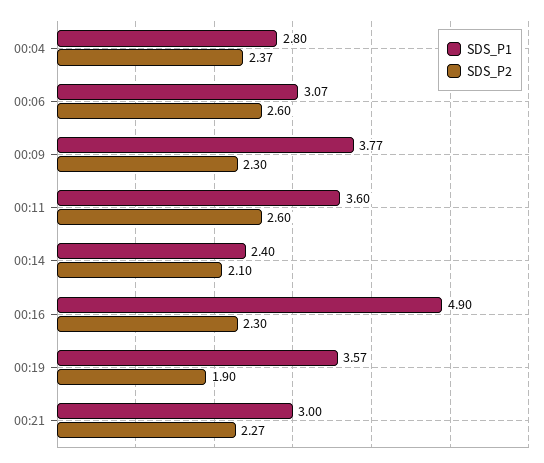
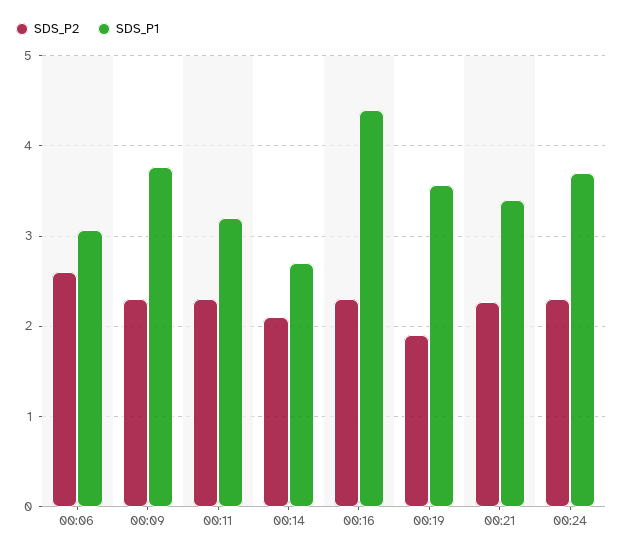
SDS_P1, 00:04: 2.8 -> none
SDS_P2, 00:04: 2.37 -> none
SDS_P1, 00:11: 3.6 -> 3.2
SDS_P2, 00:11: 2.6 -> 2.3
SDS_P1, 00:14: 2.4 -> 2.7
SDS_P1, 00:16: 4.9 -> 4.4
SDS_P1, 00:21: 3 -> 3.4
SDS_P2, 00:24: none -> 2.3
SDS_P1, 00:24: none -> 3.7

